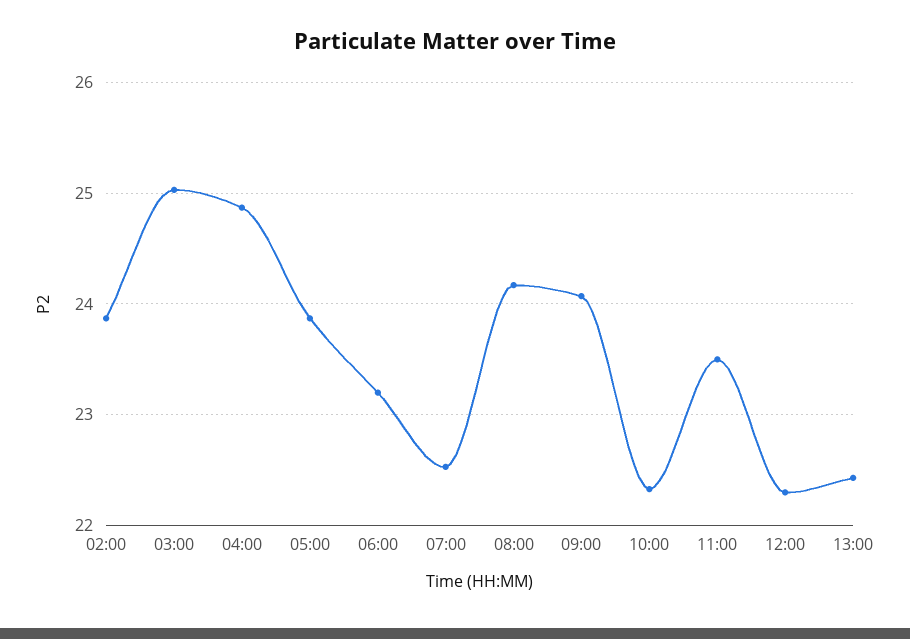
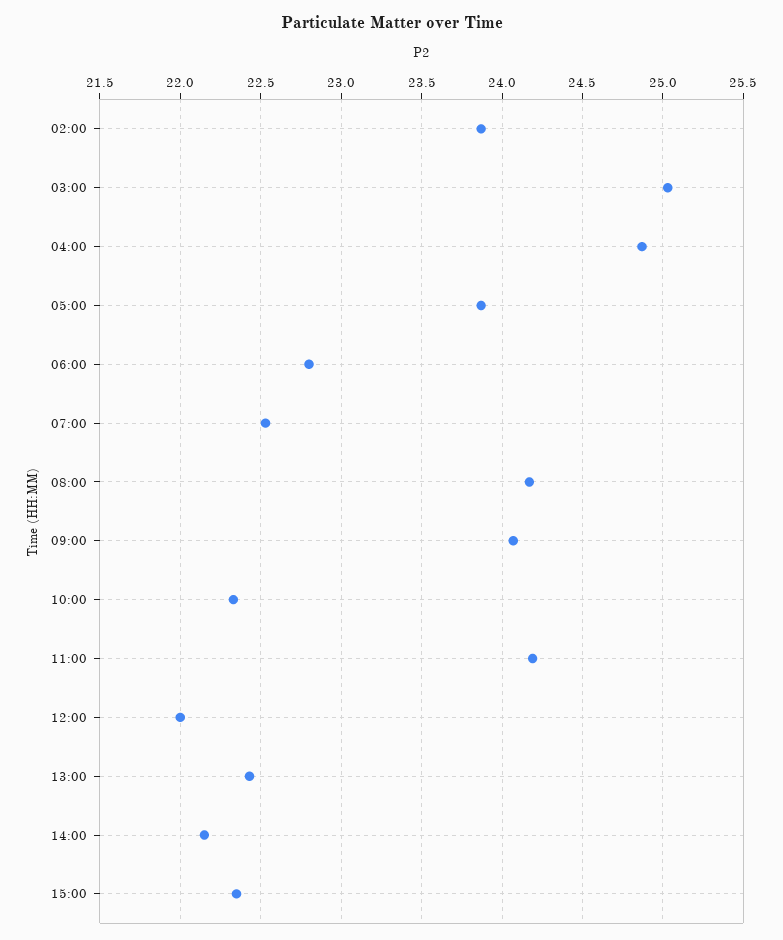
06:00: 23.2 -> 22.8
11:00: 23.5 -> 24.2
12:00: 22.3 -> 22
14:00: none -> 22.15
15:00: none -> 22.35

